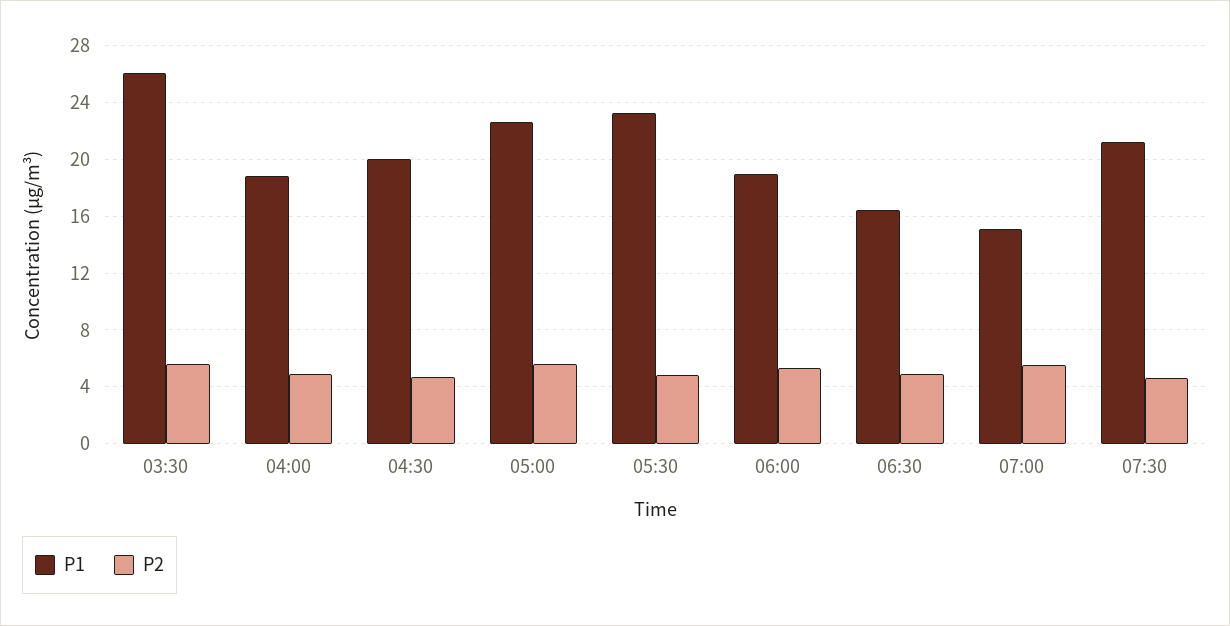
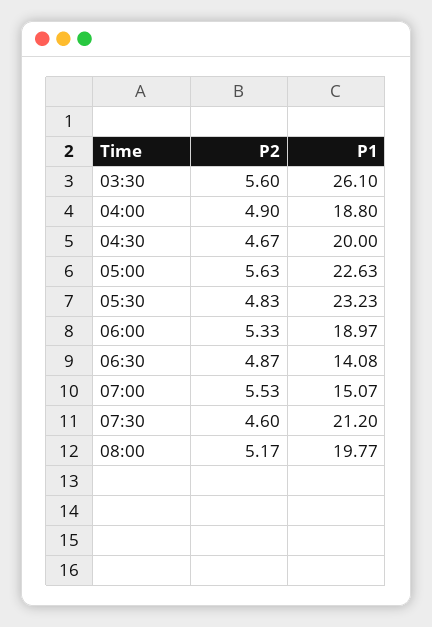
P1, 06:30: 16.5 -> 14.08
P2, 08:00: none -> 5.17
P1, 08:00: none -> 19.77

